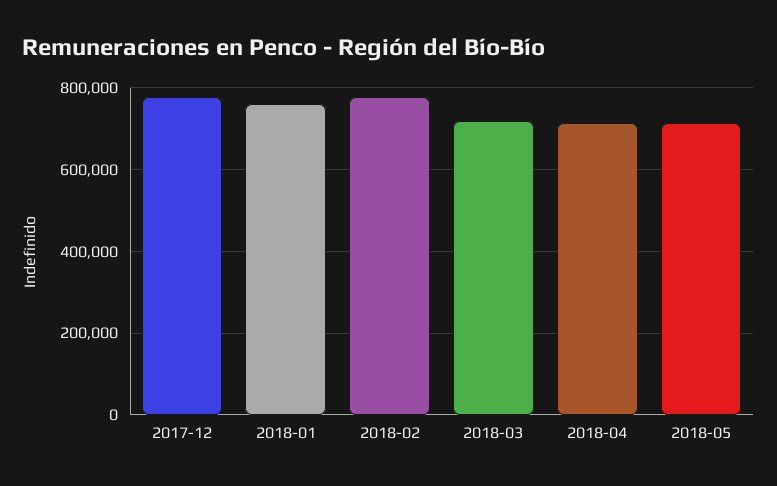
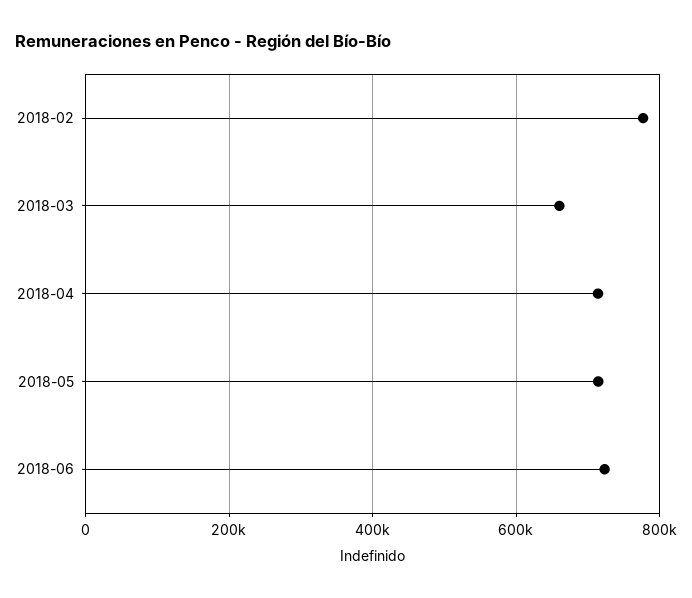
2017-12: 780000 -> none
2018-01: 760000 -> none
2018-03: 720000 -> 660000
2018-06: none -> 720000

